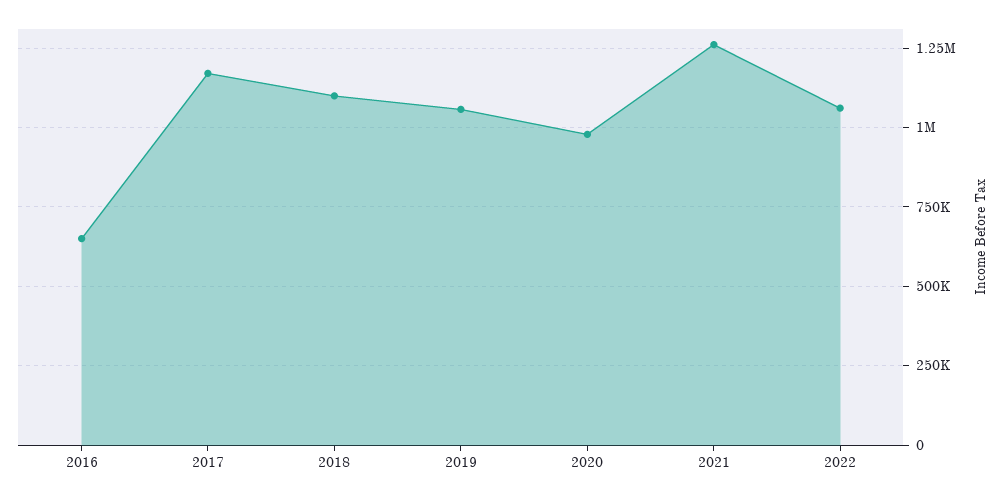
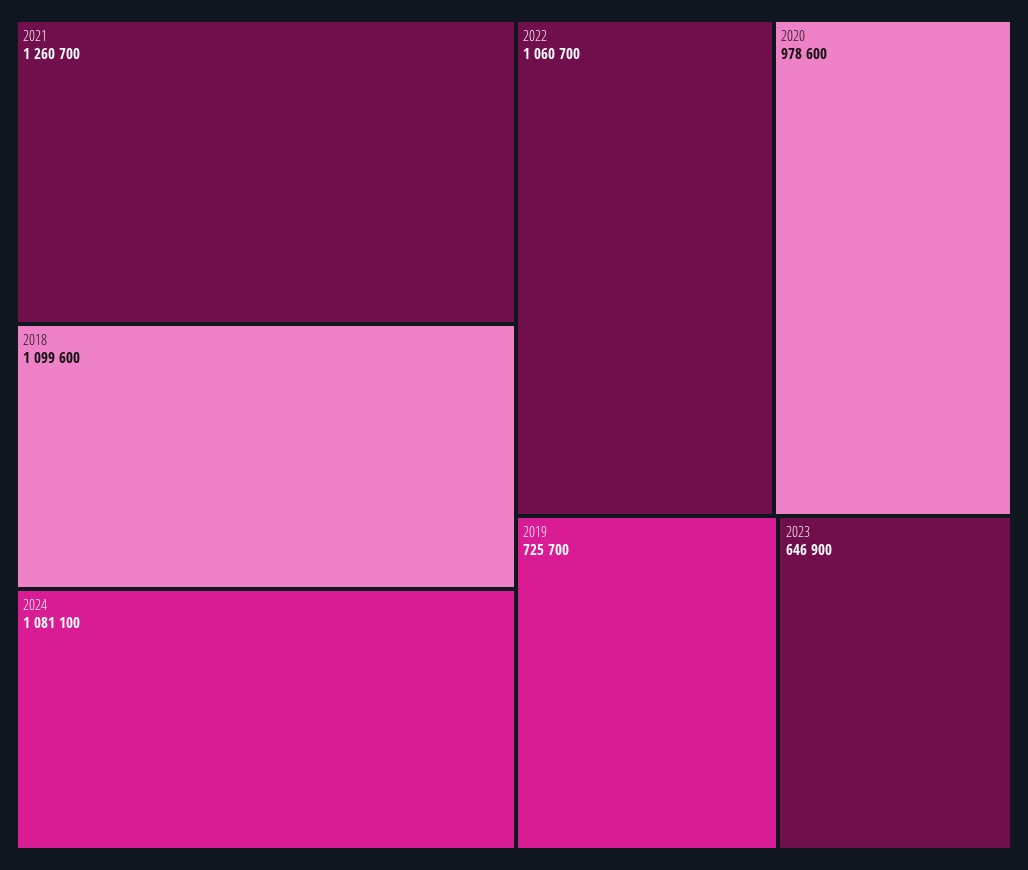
2016: 650000 -> none
2017: 1175000 -> none
2019: 1050000 -> 725700
2024: none -> 1081100
2023: none -> 646900

